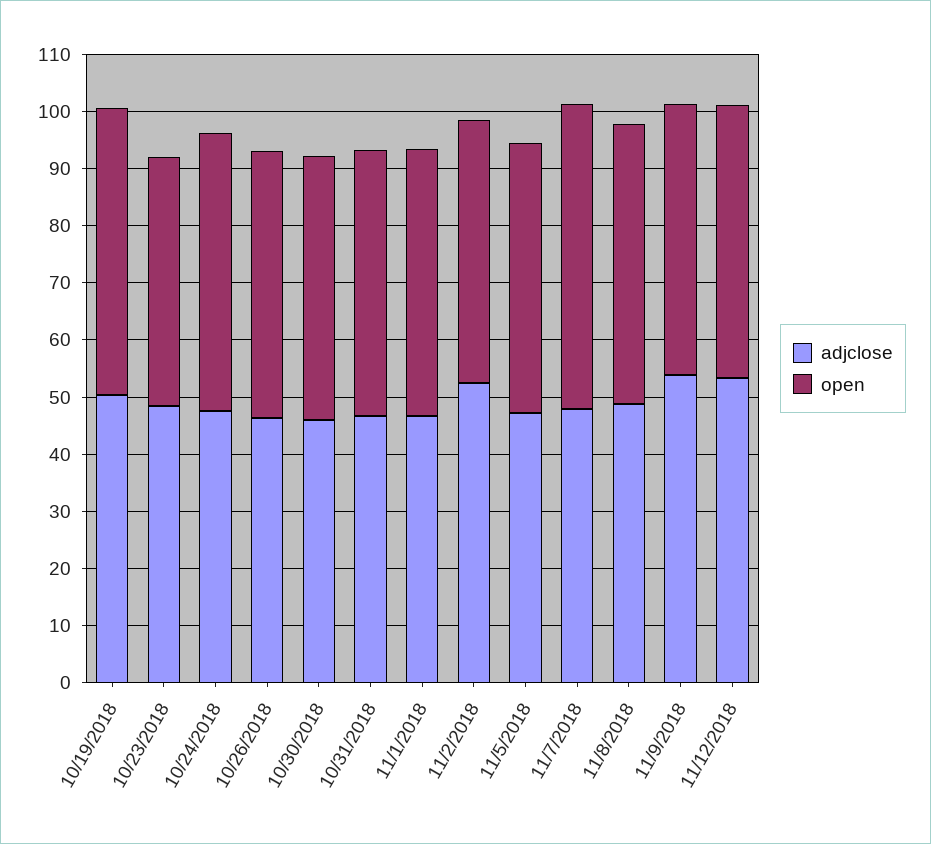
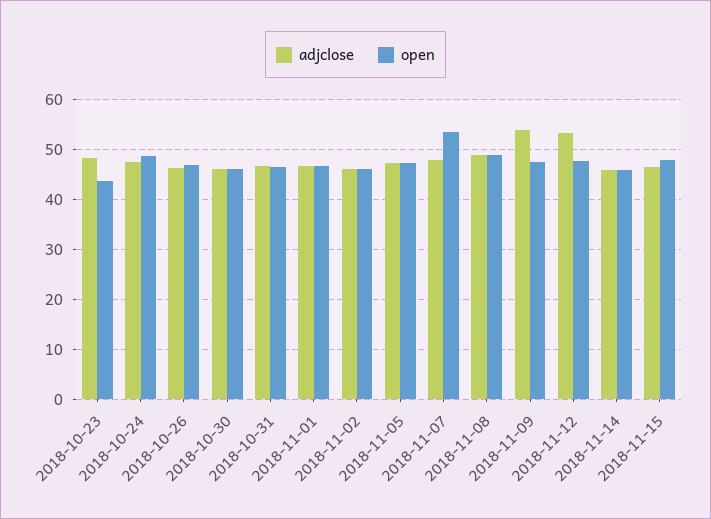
adjclose, 10/19/2018: 50 -> none
open, 10/19/2018: 50 -> none
adjclose, 11/2/2018: 52 -> 46
adjclose, 2018-11-14: none -> 46
open, 2018-11-14: none -> 46
adjclose, 2018-11-15: none -> 46
open, 2018-11-15: none -> 48

